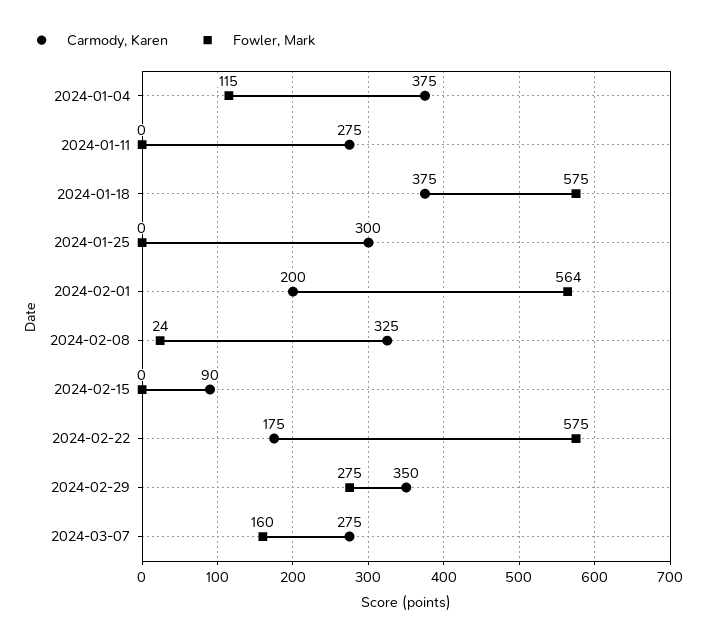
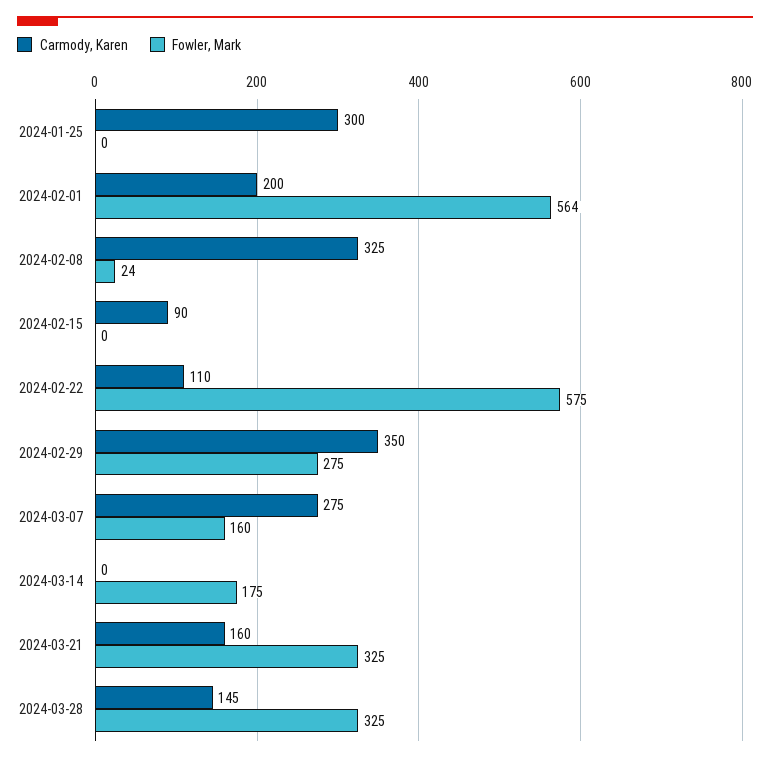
Carmody, Karen, 2024-01-04: 375 -> none
Fowler, Mark, 2024-01-04: 115 -> none
Carmody, Karen, 2024-01-11: 275 -> none
Fowler, Mark, 2024-01-11: 0 -> none
Carmody, Karen, 2024-01-18: 375 -> none
Fowler, Mark, 2024-01-18: 575 -> none
Carmody, Karen, 2024-02-22: 175 -> 110
Carmody, Karen, 2024-03-14: none -> 0
Fowler, Mark, 2024-03-14: none -> 175
Carmody, Karen, 2024-03-21: none -> 160
Fowler, Mark, 2024-03-21: none -> 325
Carmody, Karen, 2024-03-28: none -> 145
Fowler, Mark, 2024-03-28: none -> 325

